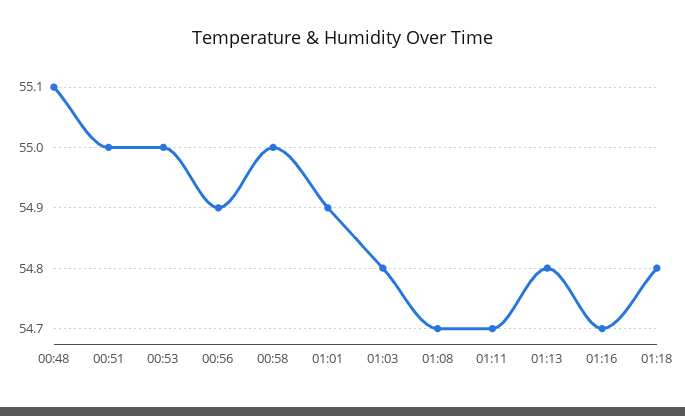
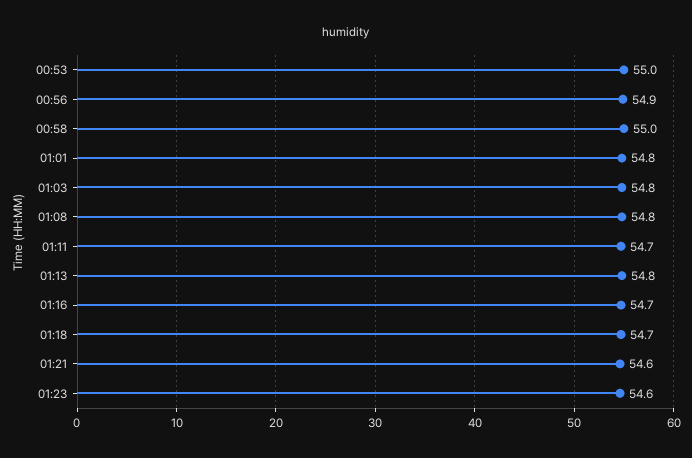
00:48: 55.1 -> none
00:51: 55 -> none
01:01: 54.9 -> 54.8
01:08: 54.7 -> 54.8
01:18: 54.8 -> 54.7
01:21: none -> 54.6
01:23: none -> 54.6

